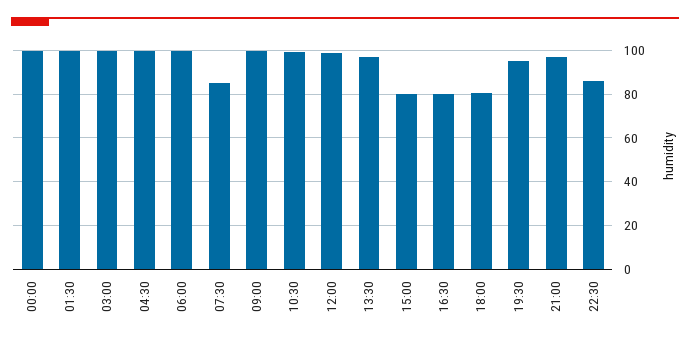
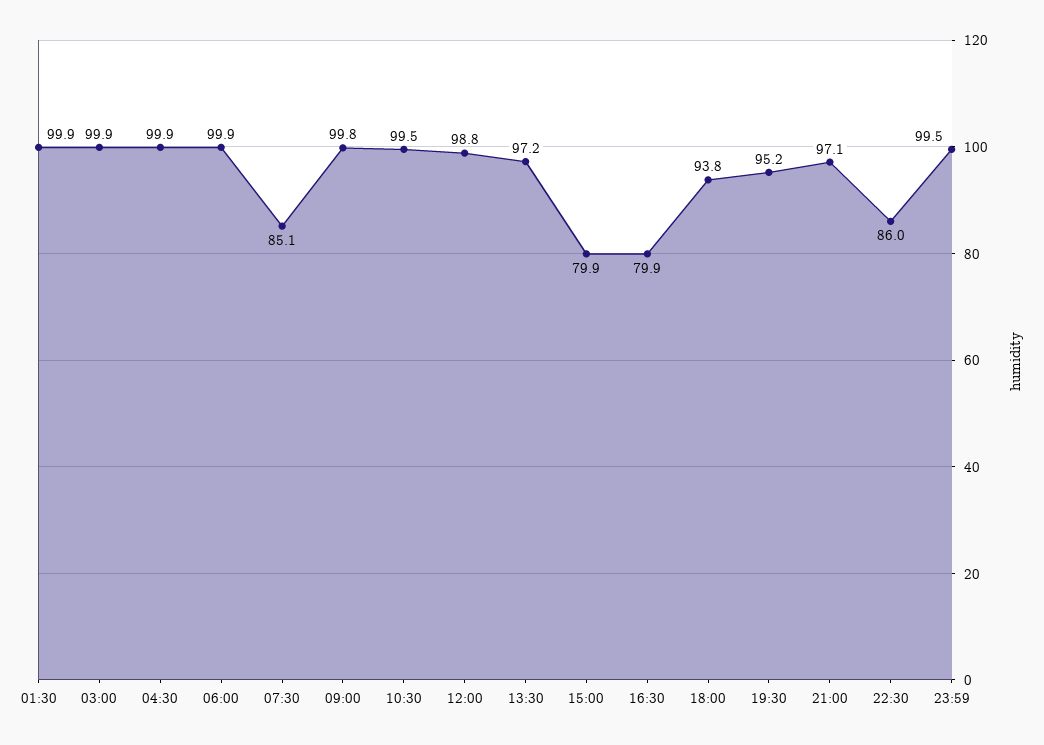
00:00: 100 -> none
18:00: 80 -> 93.8
23:59: none -> 99.5

